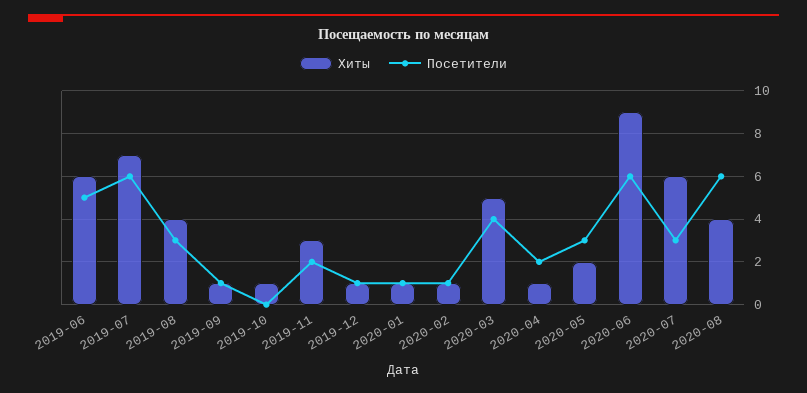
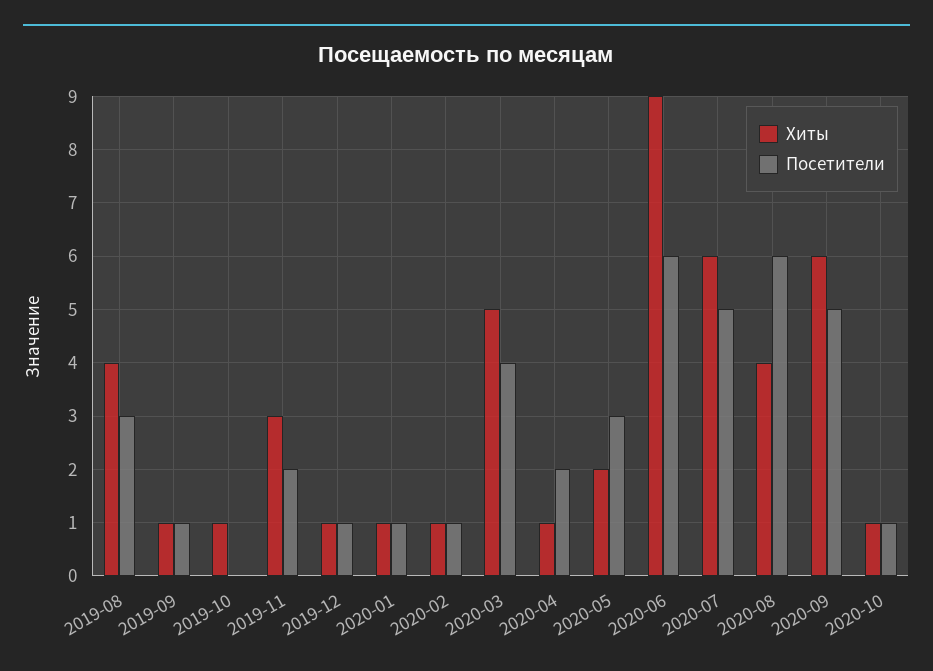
Хиты, 2019-06: 6 -> none
Посетители, 2019-06: 5 -> none
Хиты, 2019-07: 7 -> none
Посетители, 2019-07: 6 -> none
Посетители, 2020-07: 3 -> 5
Хиты, 2020-09: none -> 6
Посетители, 2020-09: none -> 5
Хиты, 2020-10: none -> 1
Посетители, 2020-10: none -> 1

